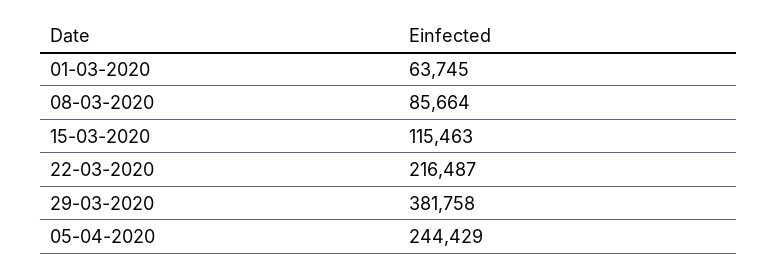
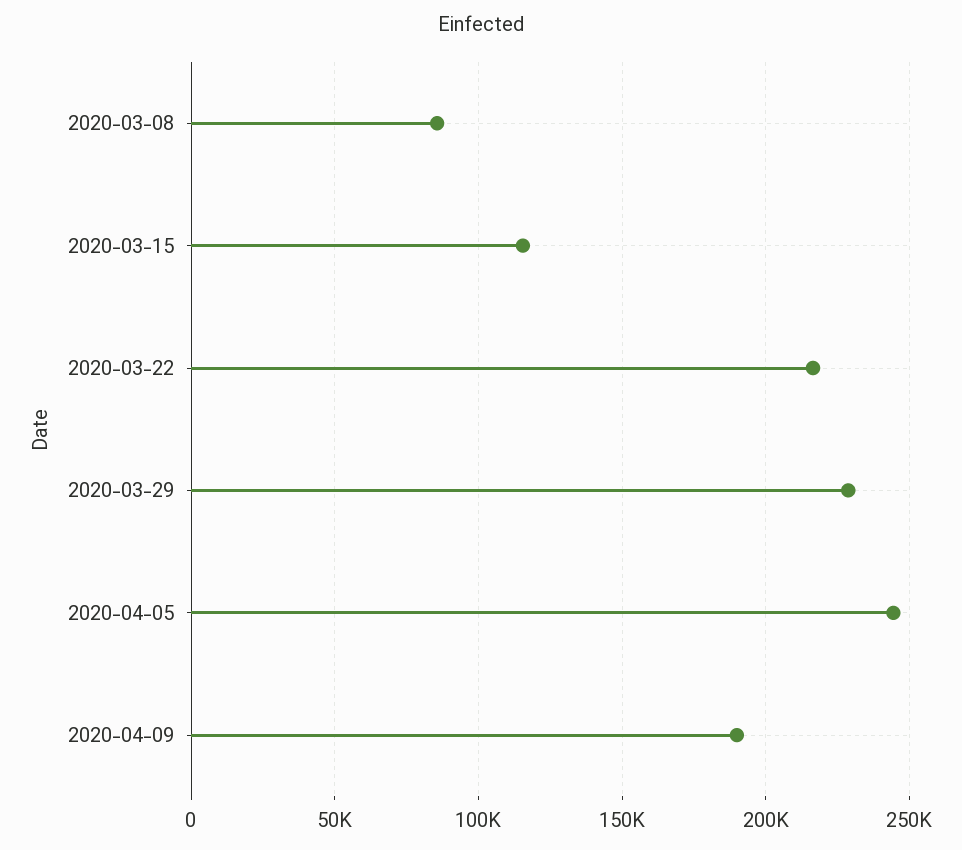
01-03-2020: 63745 -> none
29-03-2020: 381758 -> 230000
2020-04-09: none -> 190000

